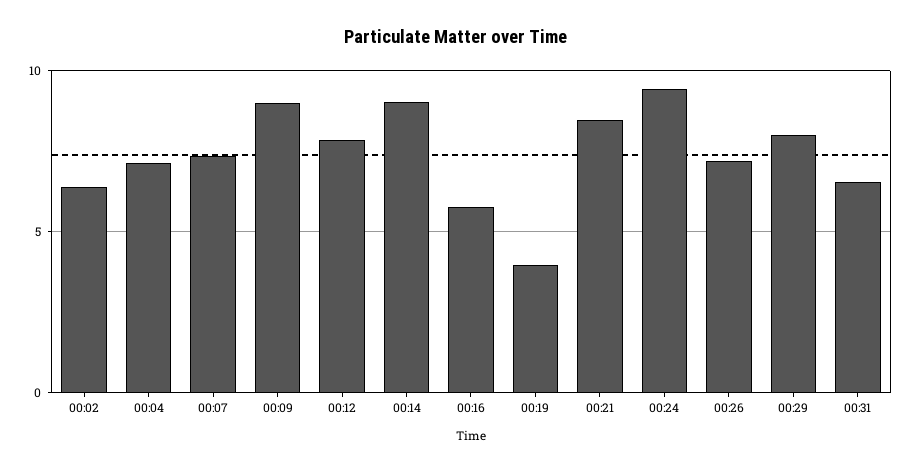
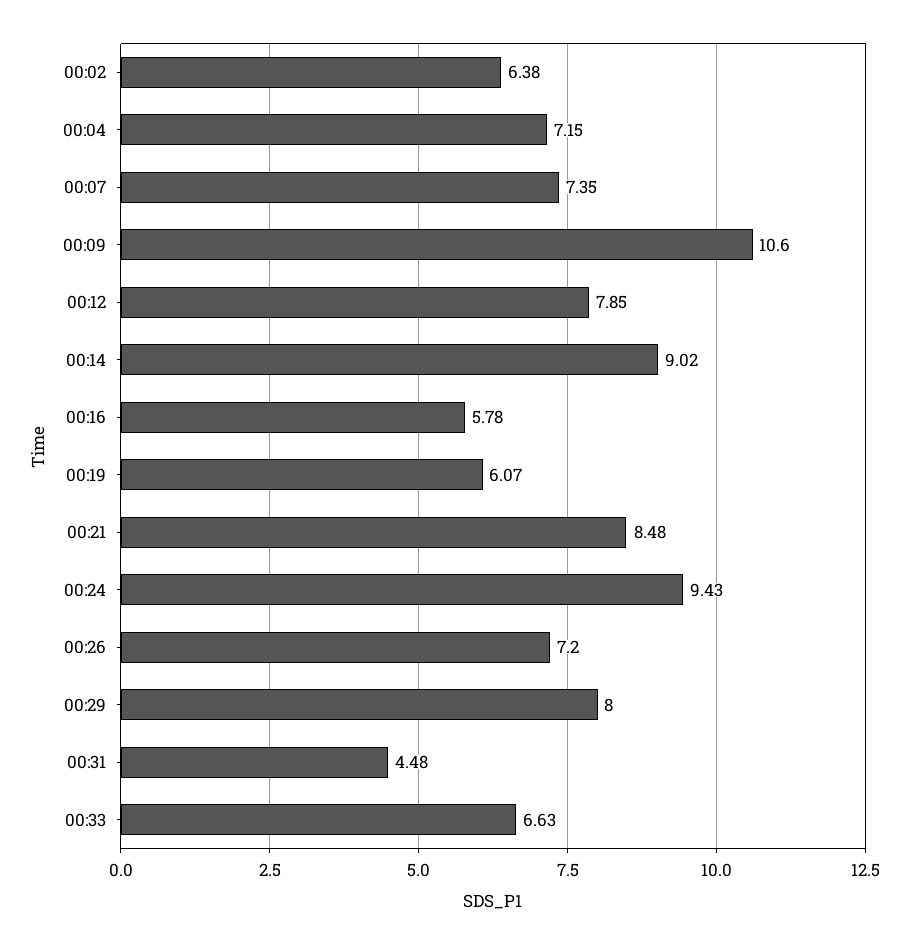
00:09: 9 -> 10.6
00:19: 4 -> 6.07
00:31: 6.5 -> 4.48
00:33: none -> 6.63

